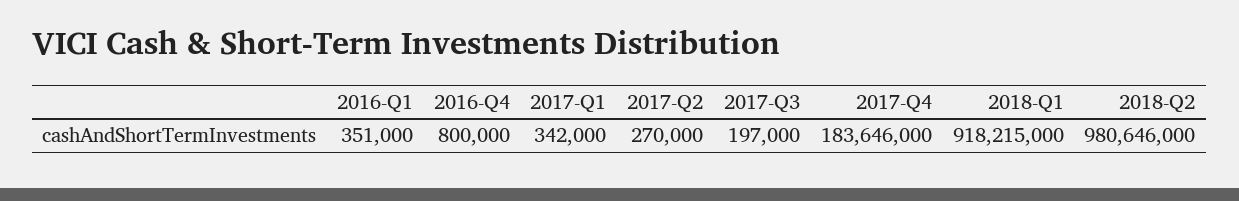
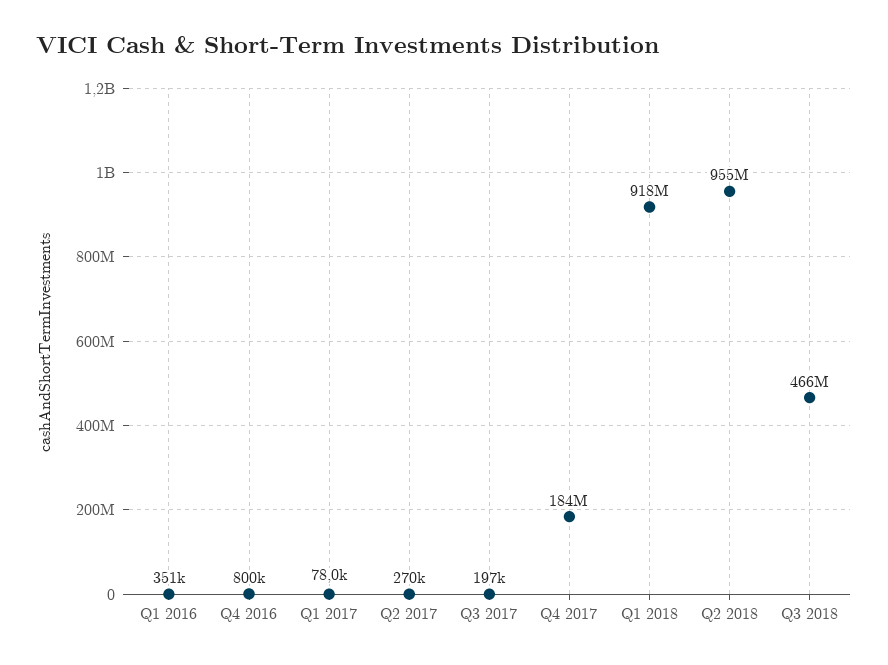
2017-Q1: 342000 -> 78000
2018-Q2: 980646000 -> 955000000
Q3 2018: none -> 466000000

